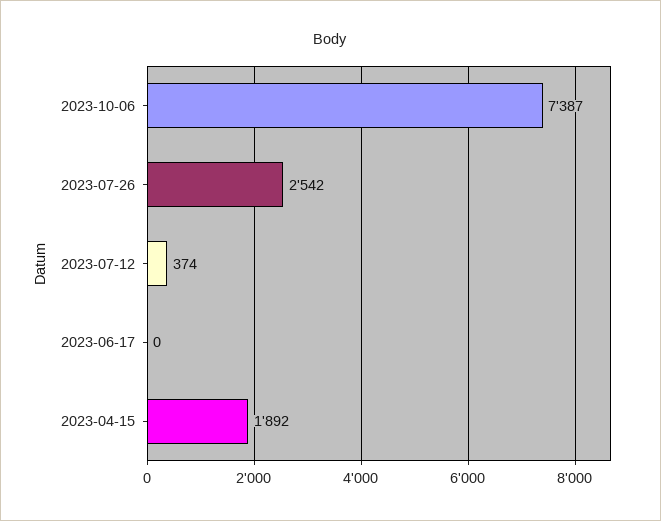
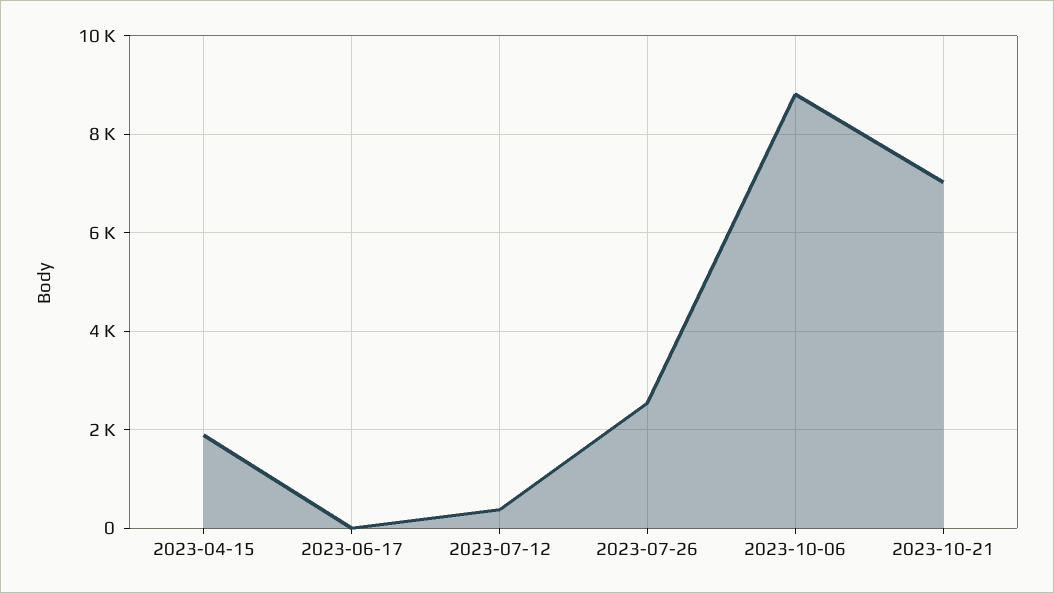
2023-10-06: 7387 -> 8800
2023-10-21: none -> 7000

